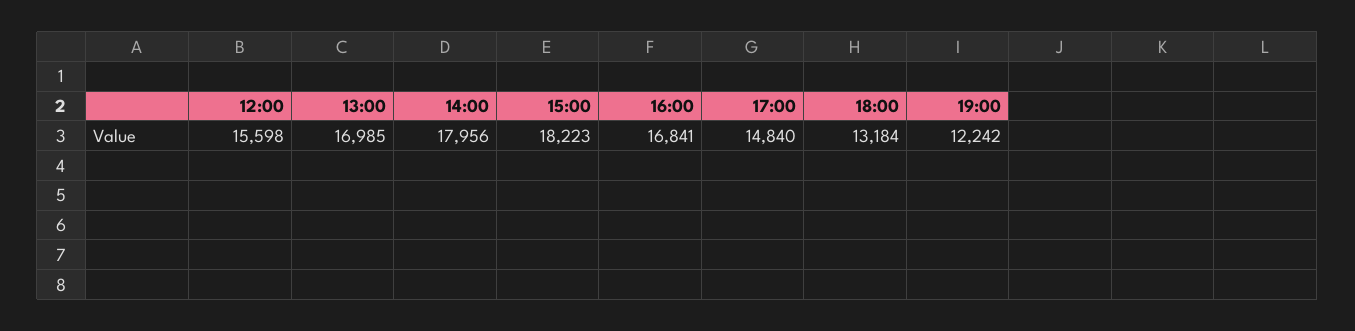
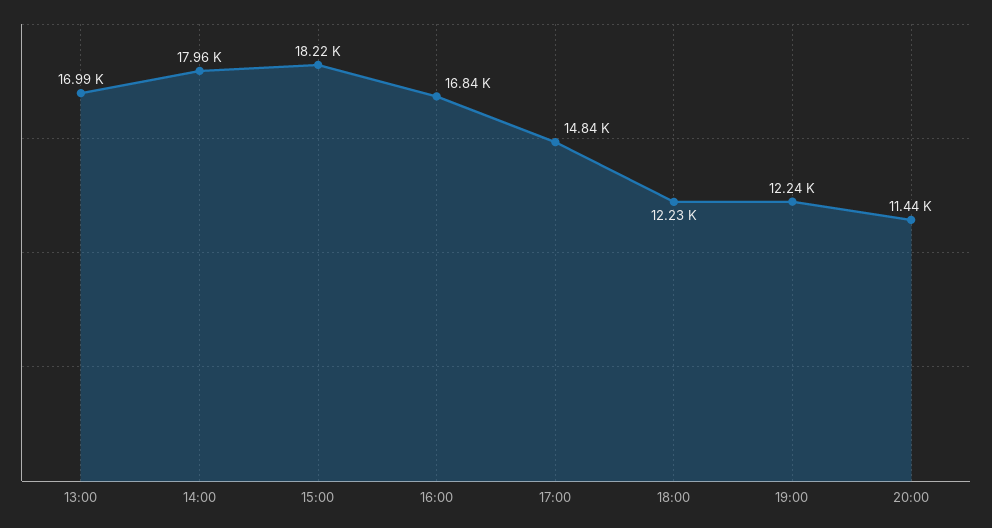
12:00: 15598 -> none
18:00: 13184 -> 12230
20:00: none -> 11440

